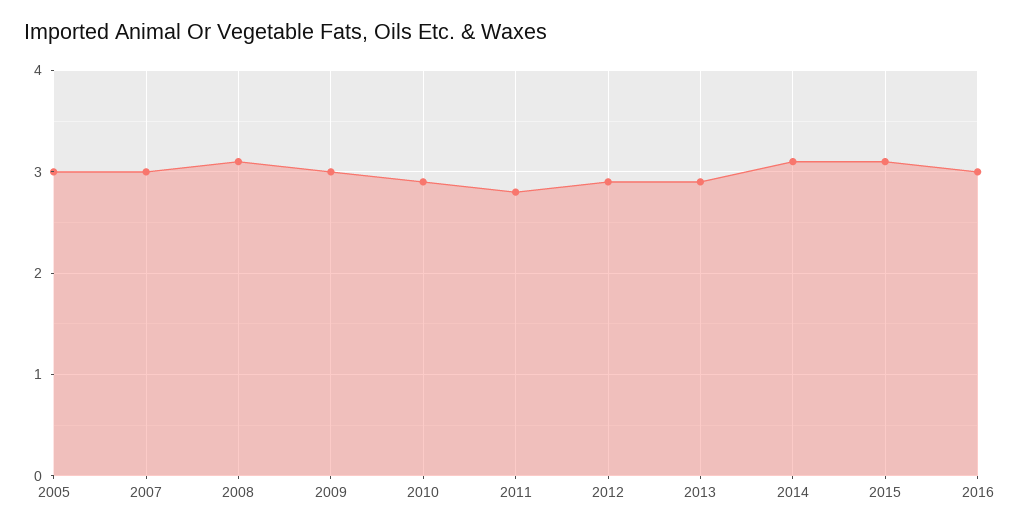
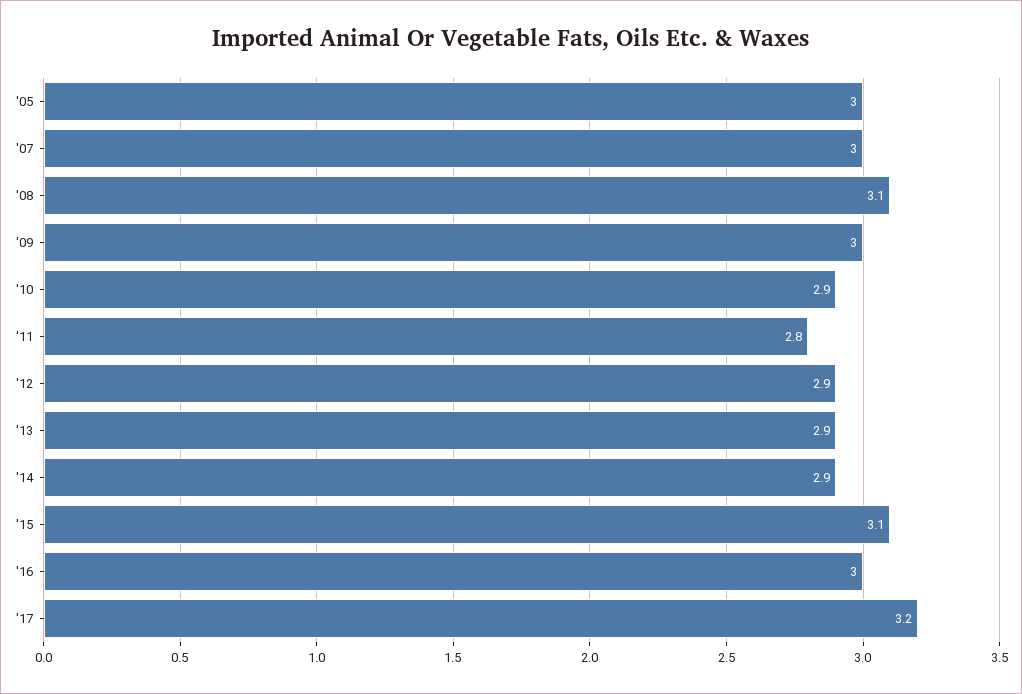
2014: 3.1 -> 2.9
'17: none -> 3.2

